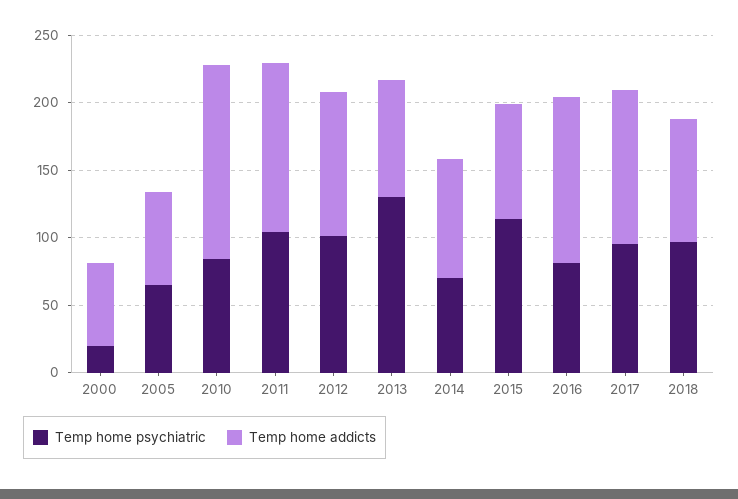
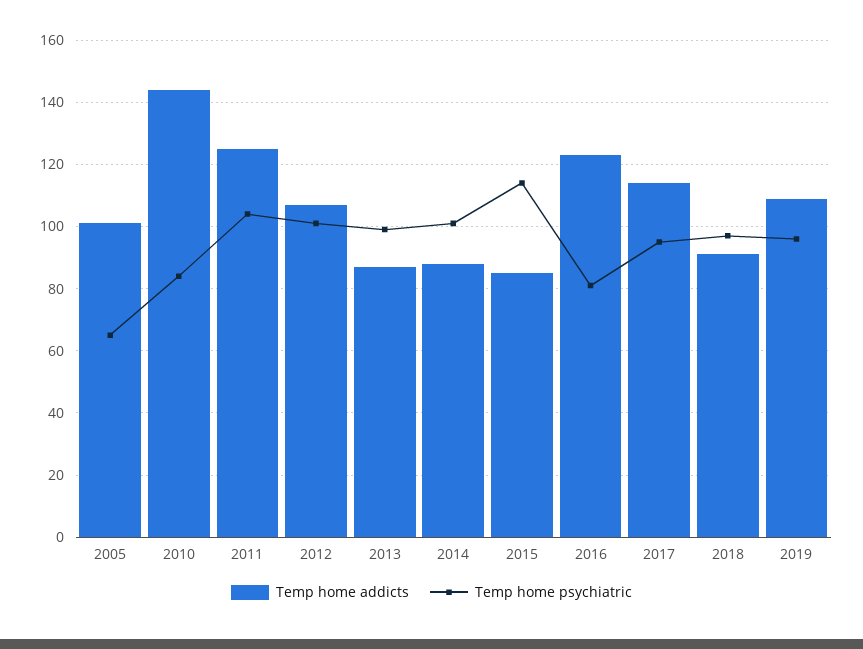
Temp home psychiatric, 2000: 20 -> none
Temp home addicts, 2000: 60 -> none
Temp home addicts, 2005: 70 -> 100
Temp home psychiatric, 2013: 130 -> 100
Temp home psychiatric, 2014: 70 -> 100
Temp home addicts, 2019: none -> 110
Temp home psychiatric, 2019: none -> 95

